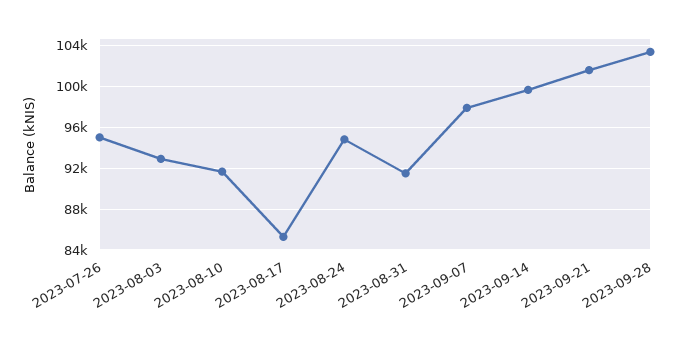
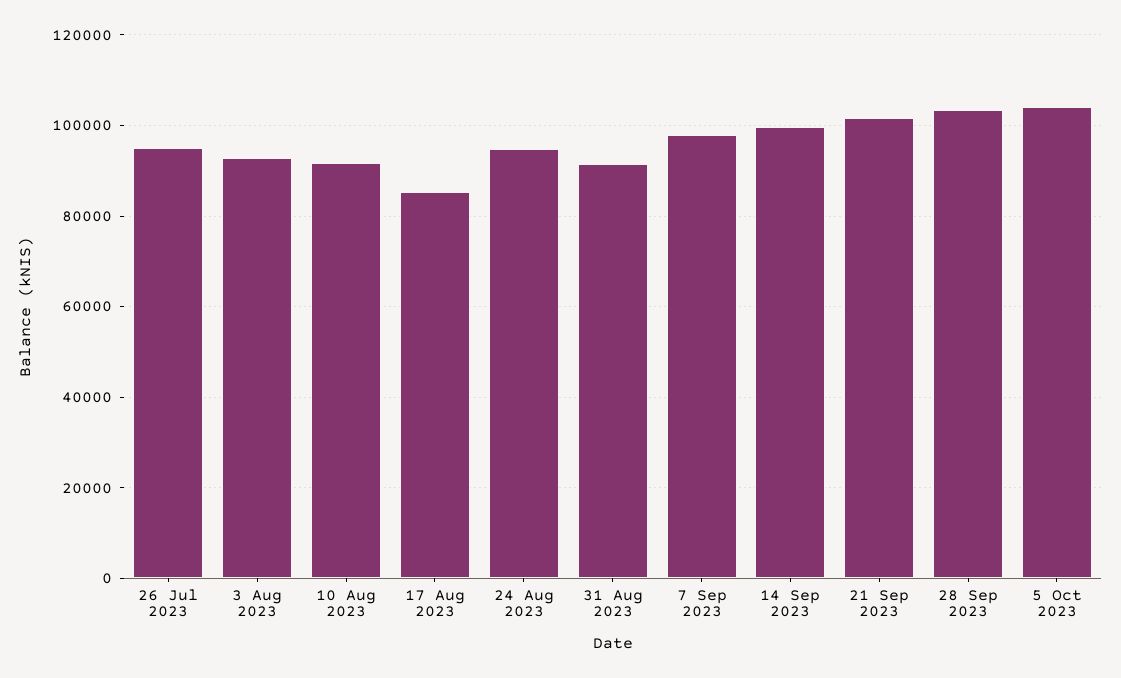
5 Oct 2023: none -> 104000

